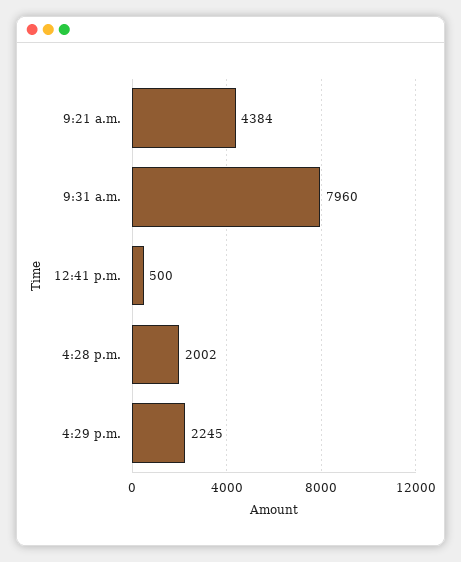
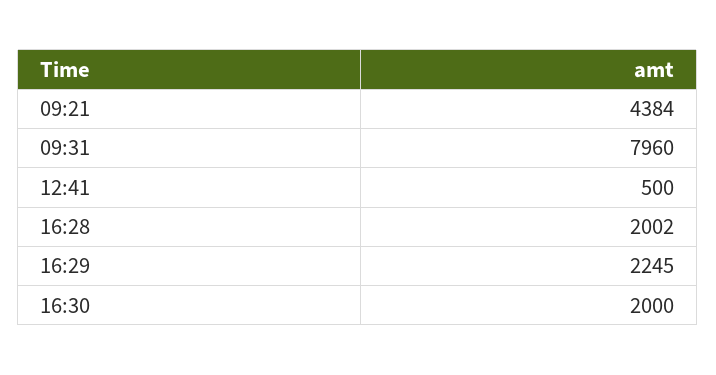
16:30: none -> 2000

